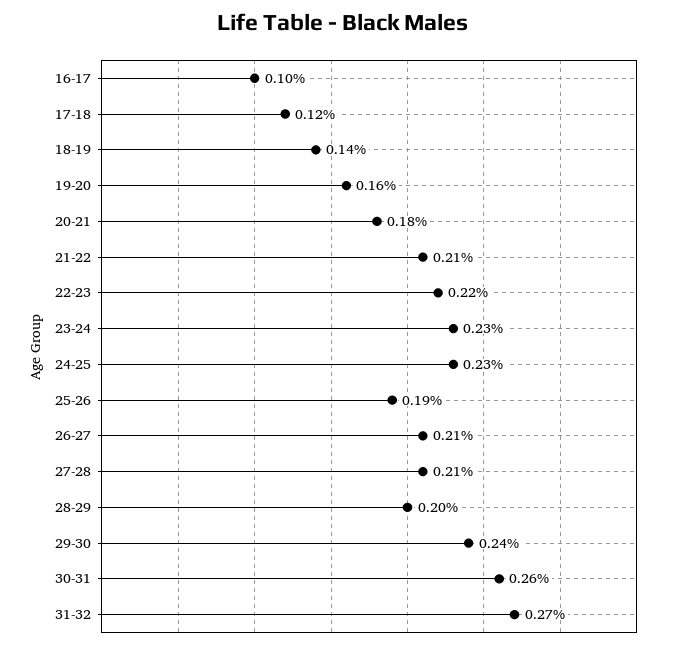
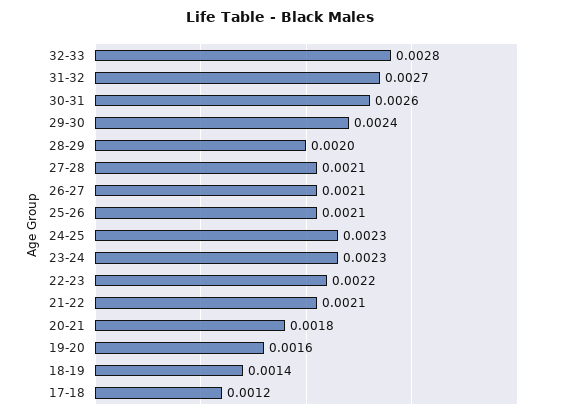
16-17: 0.001 -> none
25-26: 0.0019 -> 0.0021
32-33: none -> 0.0028

